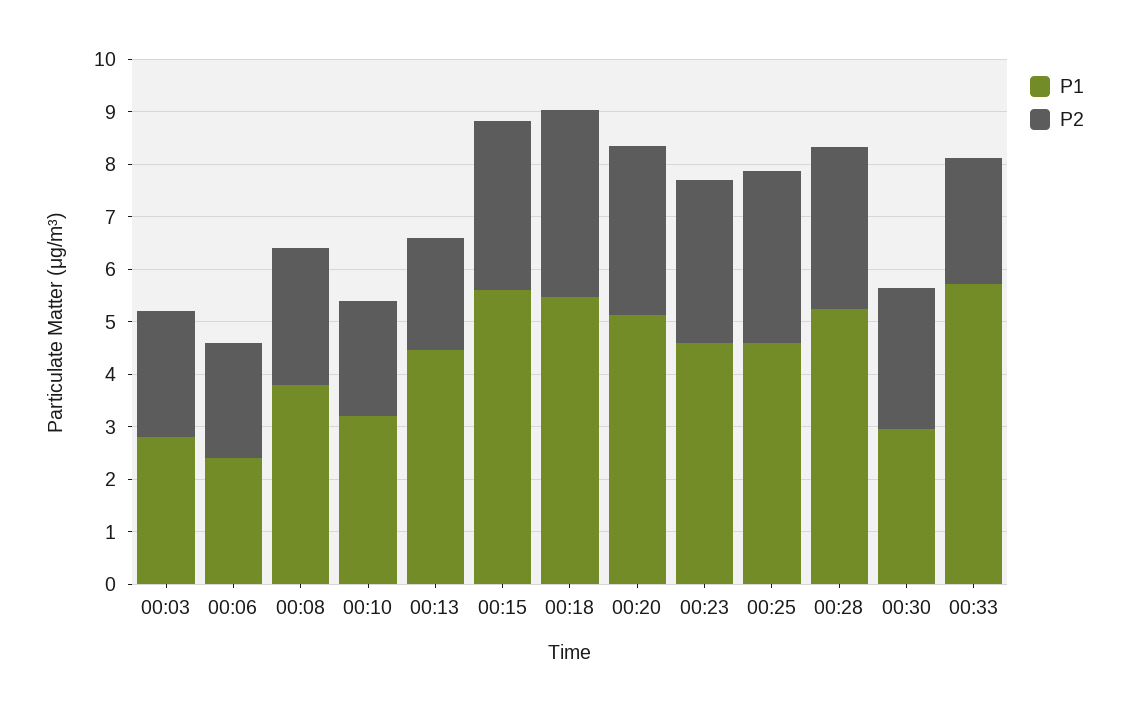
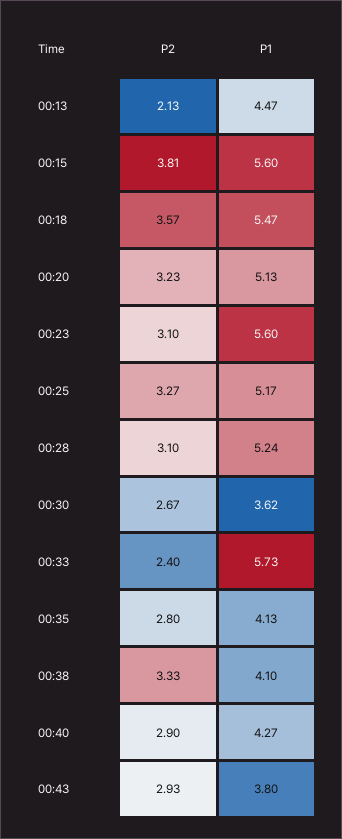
P1, 00:03: 2.8 -> none
P2, 00:03: 2.4 -> none
P1, 00:06: 2.4 -> none
P2, 00:06: 2.2 -> none
P1, 00:08: 3.8 -> none
P2, 00:08: 2.6 -> none
P1, 00:10: 3.2 -> none
P2, 00:10: 2.2 -> none
P2, 00:15: 3.2 -> 3.81
P1, 00:23: 4.6 -> 5.6
P1, 00:25: 4.6 -> 5.17
P1, 00:30: 3 -> 3.62
P2, 00:35: none -> 2.8
P1, 00:35: none -> 4.13
P2, 00:38: none -> 3.33
P1, 00:38: none -> 4.1
P2, 00:40: none -> 2.9
P1, 00:40: none -> 4.27
P2, 00:43: none -> 2.93
P1, 00:43: none -> 3.8

